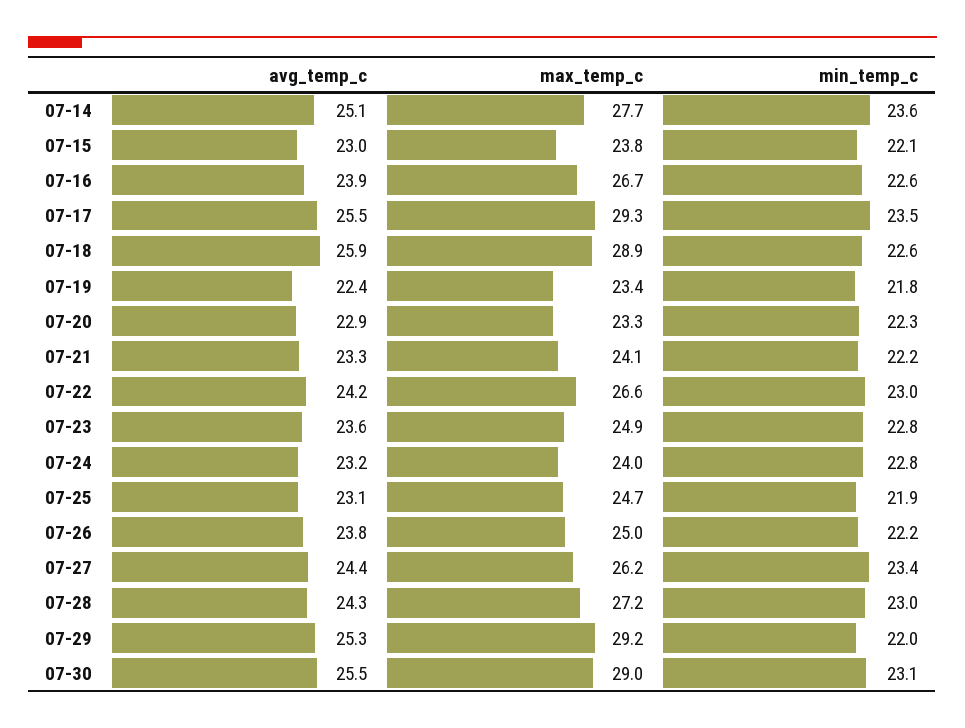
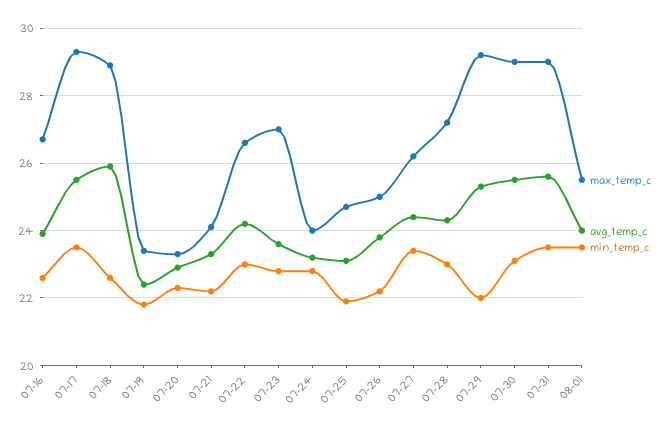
avg_temp_c, 07-14: 25.1 -> none
max_temp_c, 07-14: 27.7 -> none
min_temp_c, 07-14: 23.6 -> none
avg_temp_c, 07-15: 23 -> none
max_temp_c, 07-15: 23.8 -> none
min_temp_c, 07-15: 22.1 -> none
max_temp_c, 07-23: 24.9 -> 27
max_temp_c, 07-31: none -> 29
avg_temp_c, 07-31: none -> 25.5
min_temp_c, 07-31: none -> 23.5
max_temp_c, 08-01: none -> 25.5
avg_temp_c, 08-01: none -> 24
min_temp_c, 08-01: none -> 23.5

